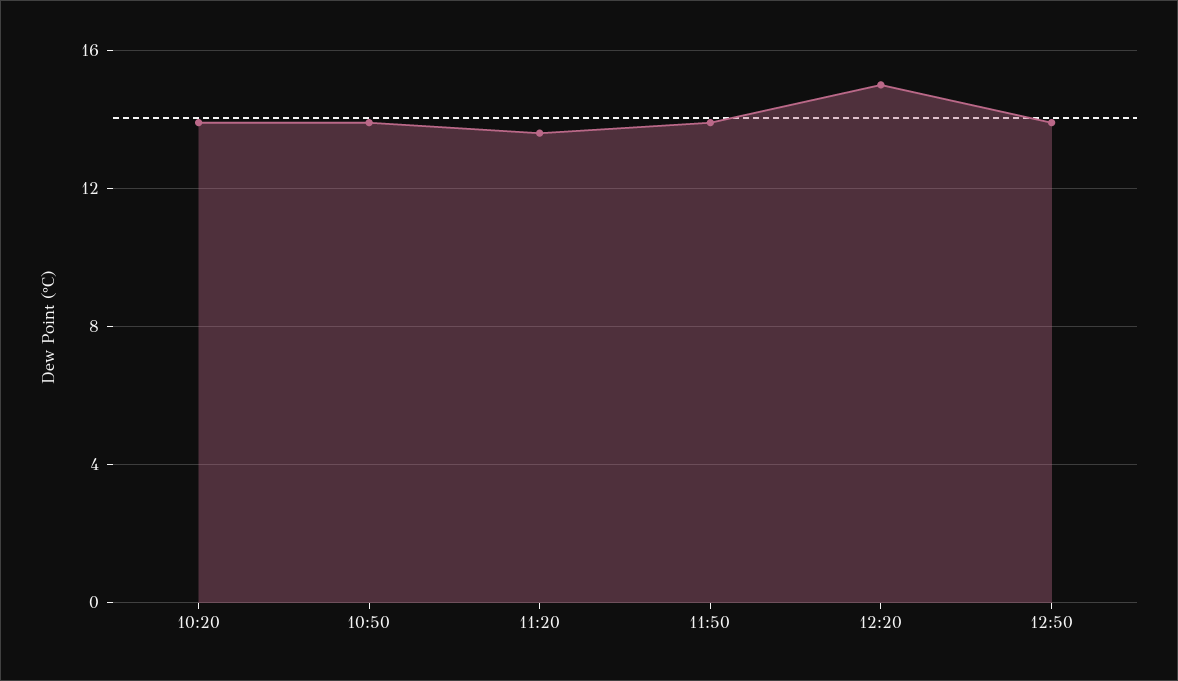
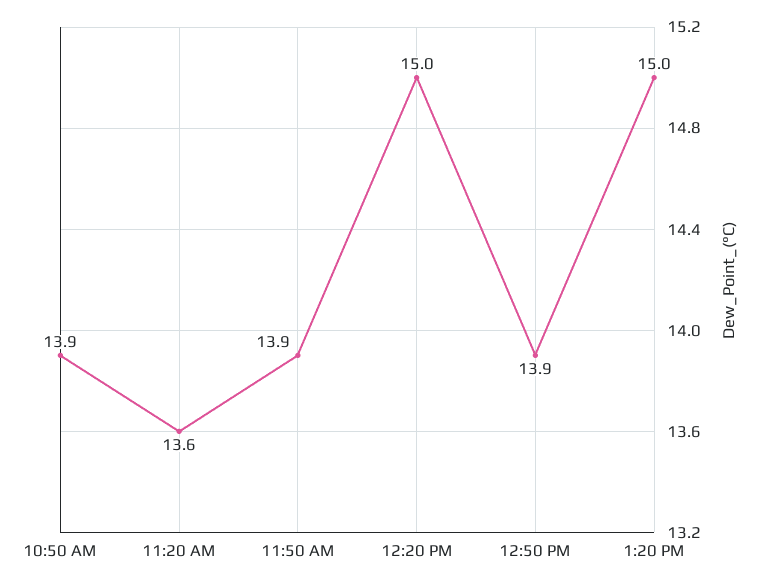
10:20: 14 -> none
1:20 PM: none -> 15

